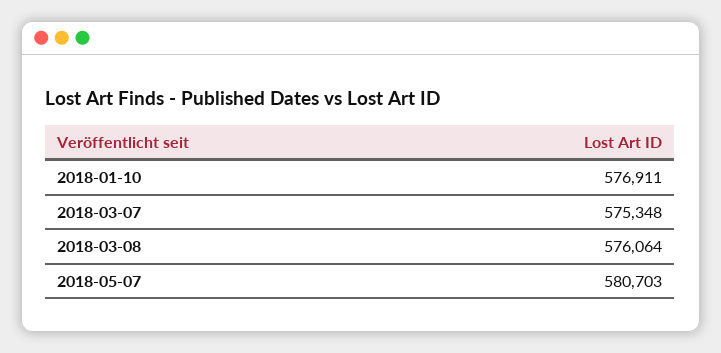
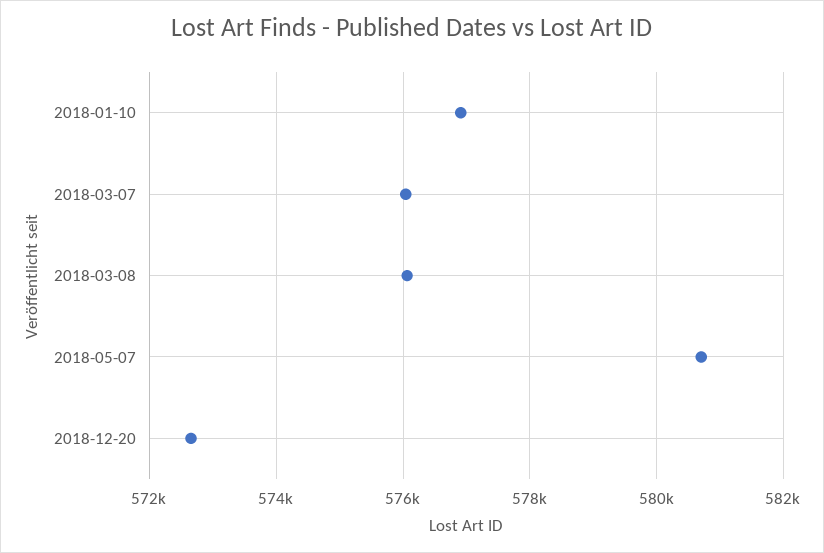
2018-03-07: 575348 -> 576000
2018-12-20: none -> 572600

